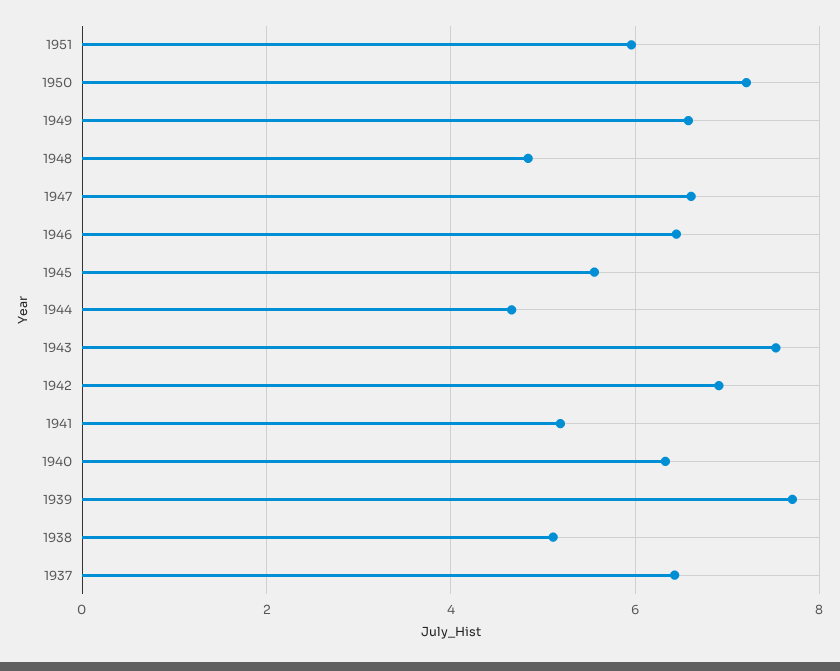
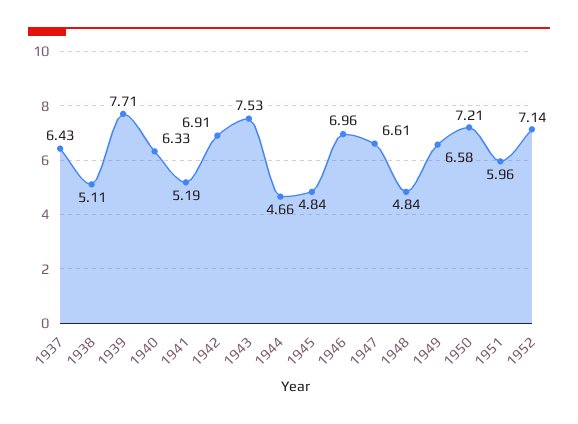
1946: 6.4 -> 6.96
1945: 5.6 -> 4.84
1952: none -> 7.14

